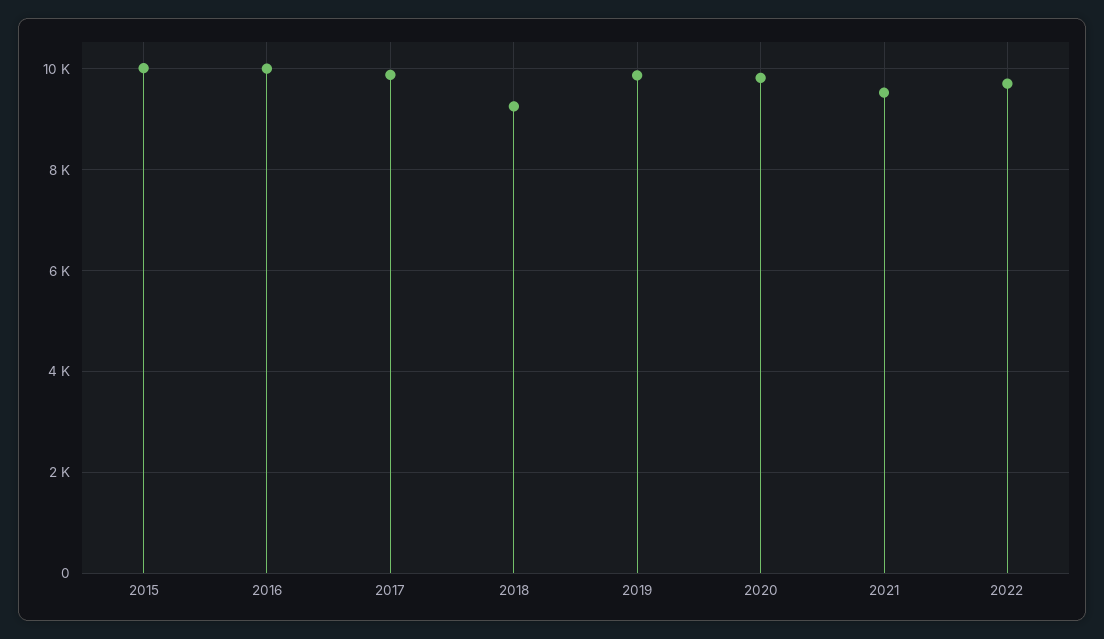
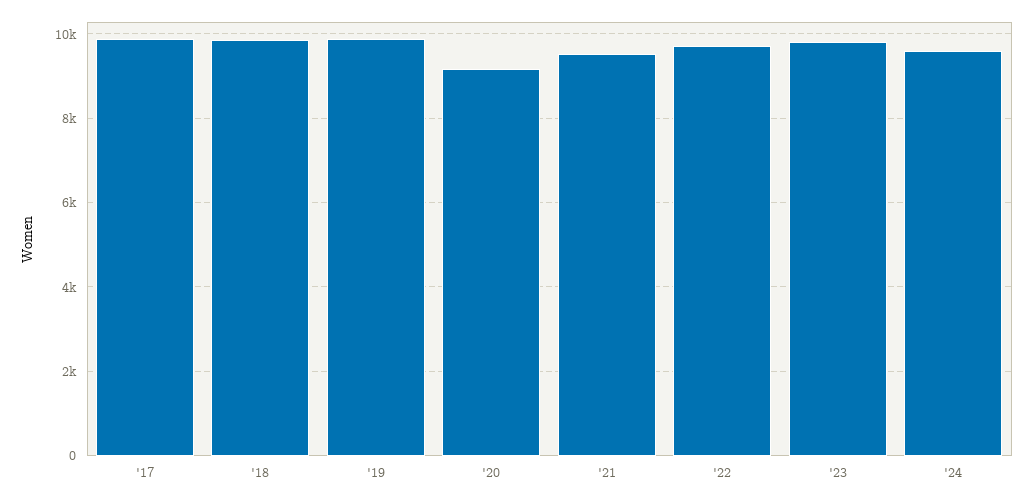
2015: 10000 -> none
2016: 10000 -> none
2018: 9200 -> 9800
2020: 9800 -> 9200
'23: none -> 9800
'24: none -> 9600

